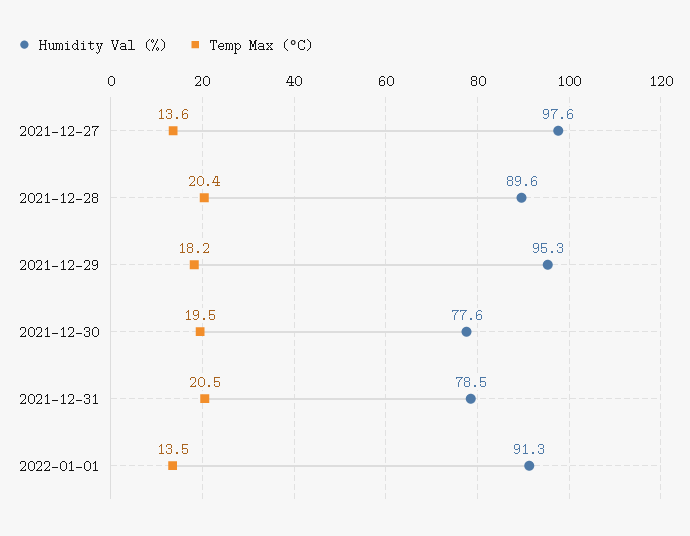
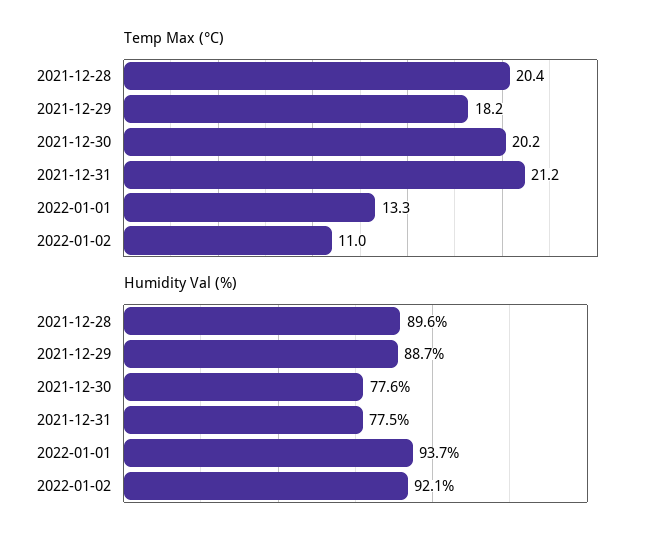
Humidity Val (%), 2021-12-27: 97.6 -> none
Temp Max (°C), 2021-12-27: 13.6 -> none
Humidity Val (%), 2021-12-29: 95.3 -> 88.7
Temp Max (°C), 2021-12-30: 19.5 -> 20.2
Humidity Val (%), 2021-12-31: 78.5 -> 77.5
Temp Max (°C), 2021-12-31: 20.5 -> 21.2
Humidity Val (%), 2022-01-01: 91.3 -> 93.7
Temp Max (°C), 2022-01-01: 13.5 -> 13.3
Temp Max (°C), 2022-01-02: none -> 11
Humidity Val (%), 2022-01-02: none -> 92.1

